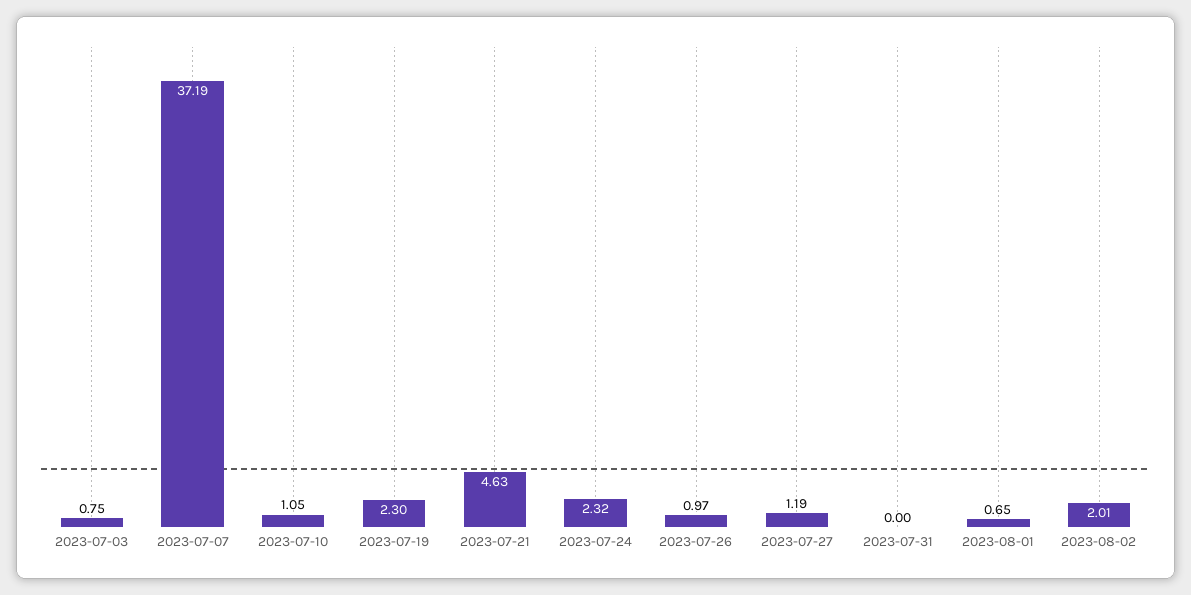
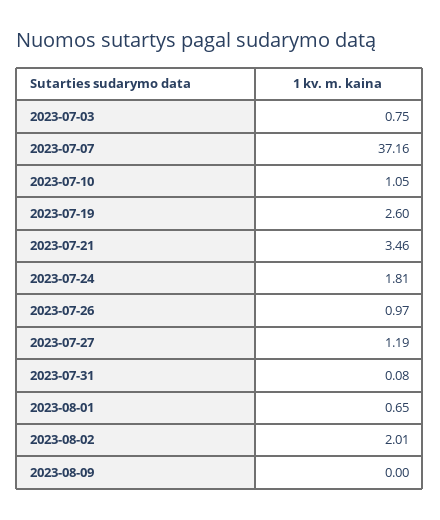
2023-07-07: 37.19 -> 37.16
2023-07-19: 2.3 -> 2.6
2023-07-21: 4.63 -> 3.46
2023-07-24: 2.32 -> 1.81
2023-07-31: 0 -> 0.08
2023-08-09: none -> 0

